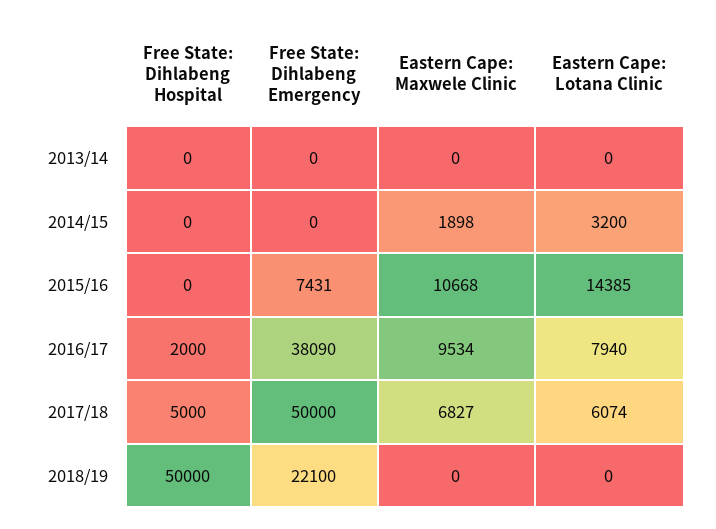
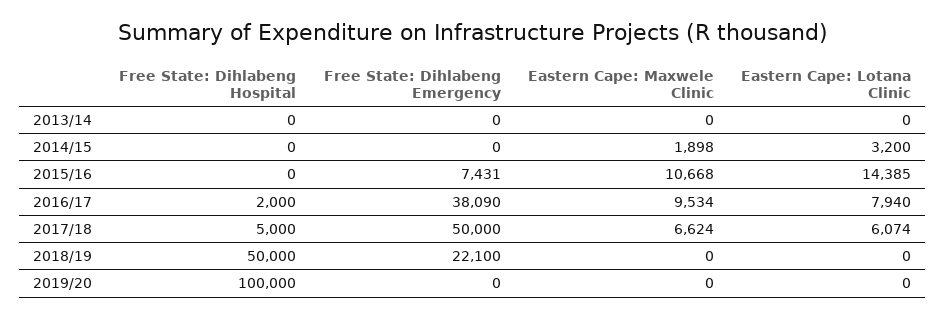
Eastern Cape: Maxwele Clinic, 2017/18: 6827 -> 6624
Free State: Dihlabeng Hospital, 2019/20: none -> 100000
Free State: Dihlabeng Emergency, 2019/20: none -> 0
Eastern Cape: Maxwele Clinic, 2019/20: none -> 0
Eastern Cape: Lotana Clinic, 2019/20: none -> 0

